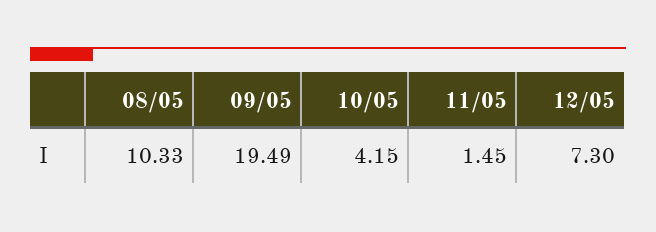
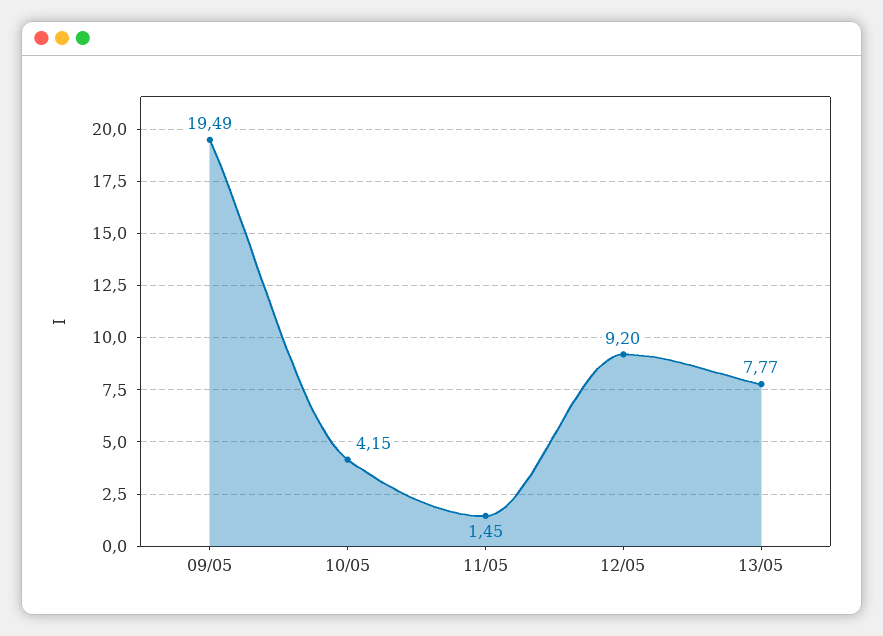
08/05: 10.33 -> none
12/05: 7.3 -> 9.2
13/05: none -> 7.77

